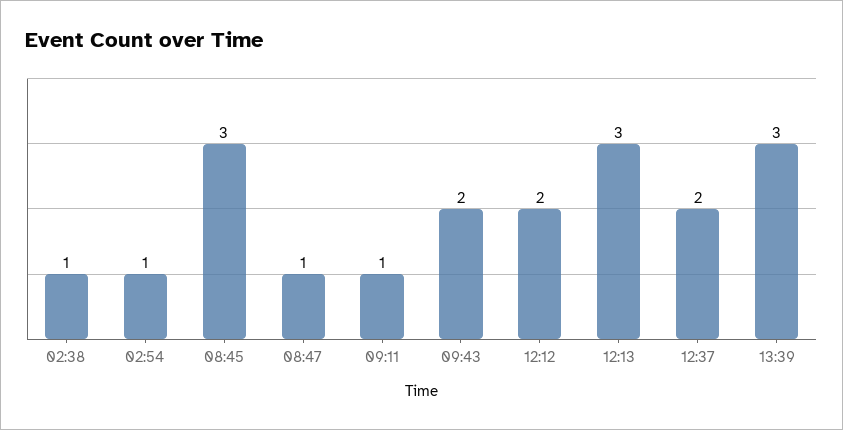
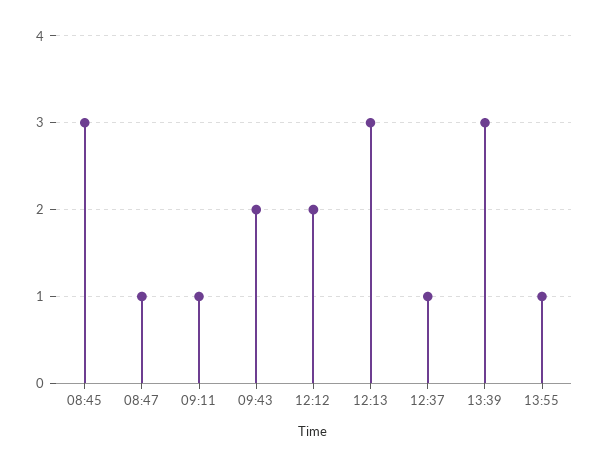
02:38: 1 -> none
02:54: 1 -> none
12:37: 2 -> 1
13:55: none -> 1

